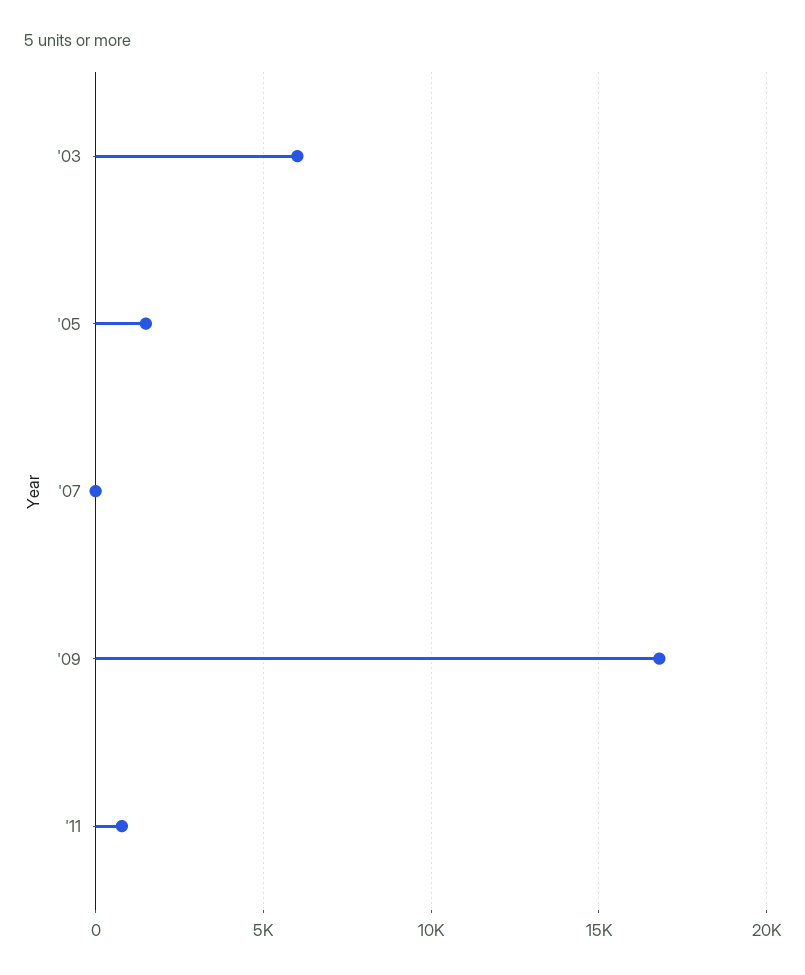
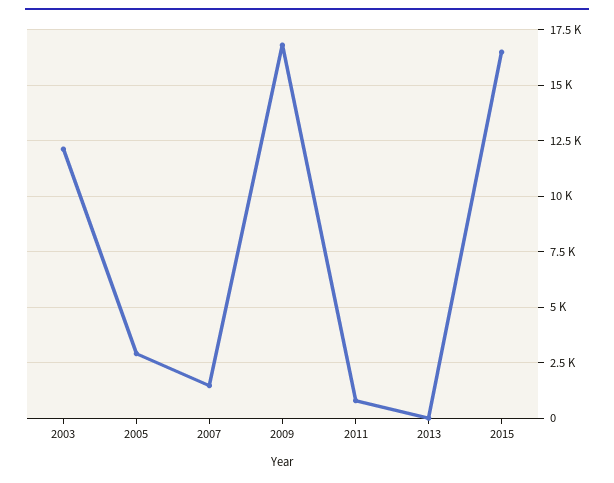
'03: 6000 -> 12000
'05: 1500 -> 3000
'07: 0 -> 1500
2013: none -> 0
2015: none -> 16500

